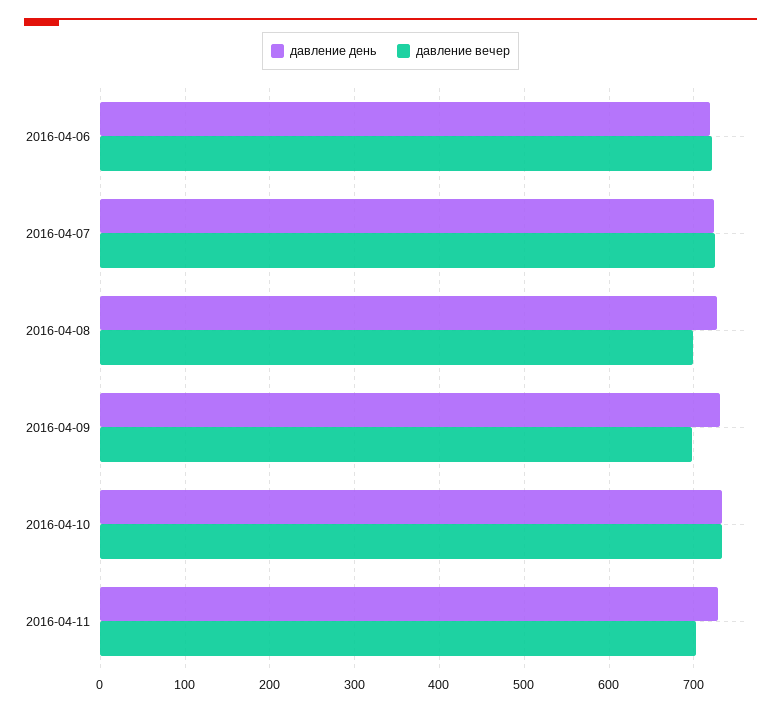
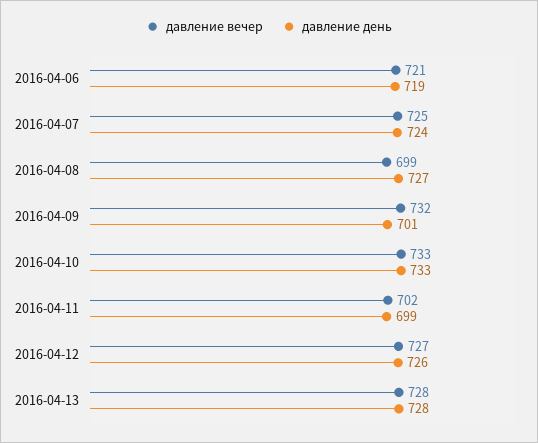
давление день, 2016-04-09: 730 -> 701
давление вечер, 2016-04-09: 700 -> 732
давление день, 2016-04-11: 730 -> 699
давление вечер, 2016-04-12: none -> 727
давление день, 2016-04-12: none -> 726
давление вечер, 2016-04-13: none -> 728
давление день, 2016-04-13: none -> 728

